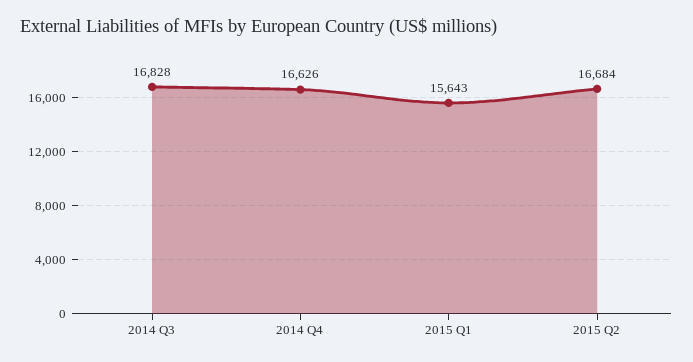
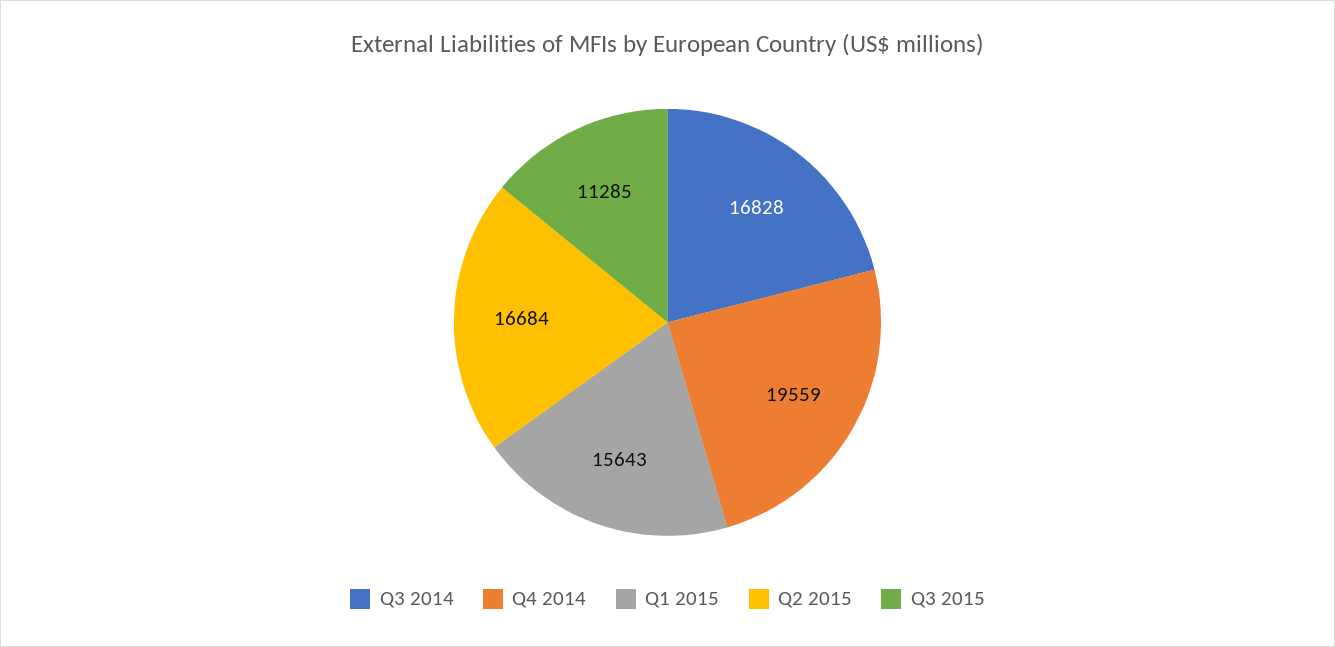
2014 Q4: 16626 -> 19559
Q3 2015: none -> 11285

